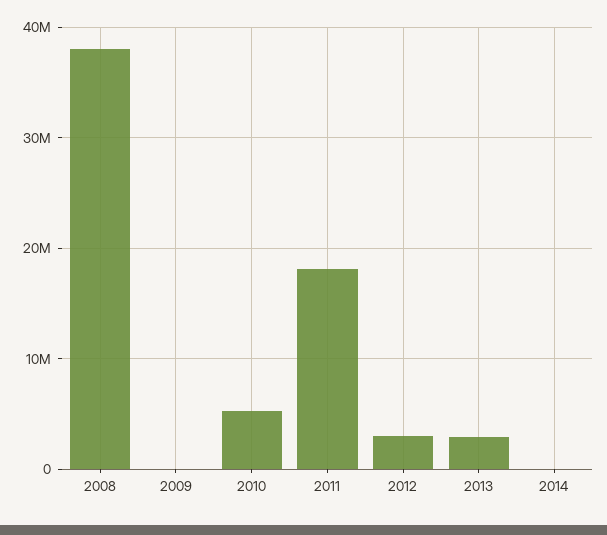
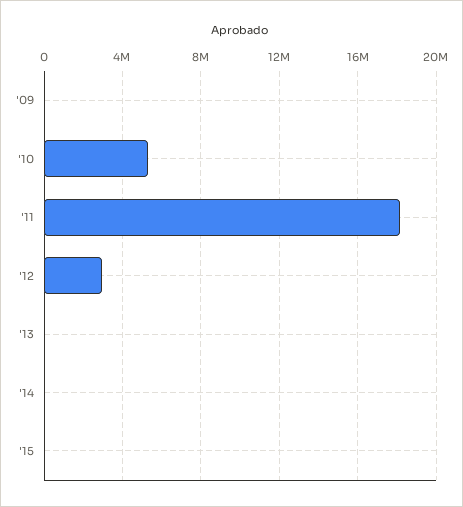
2008: 38000000 -> none
2013: 3000000 -> 0
'15: none -> 0

